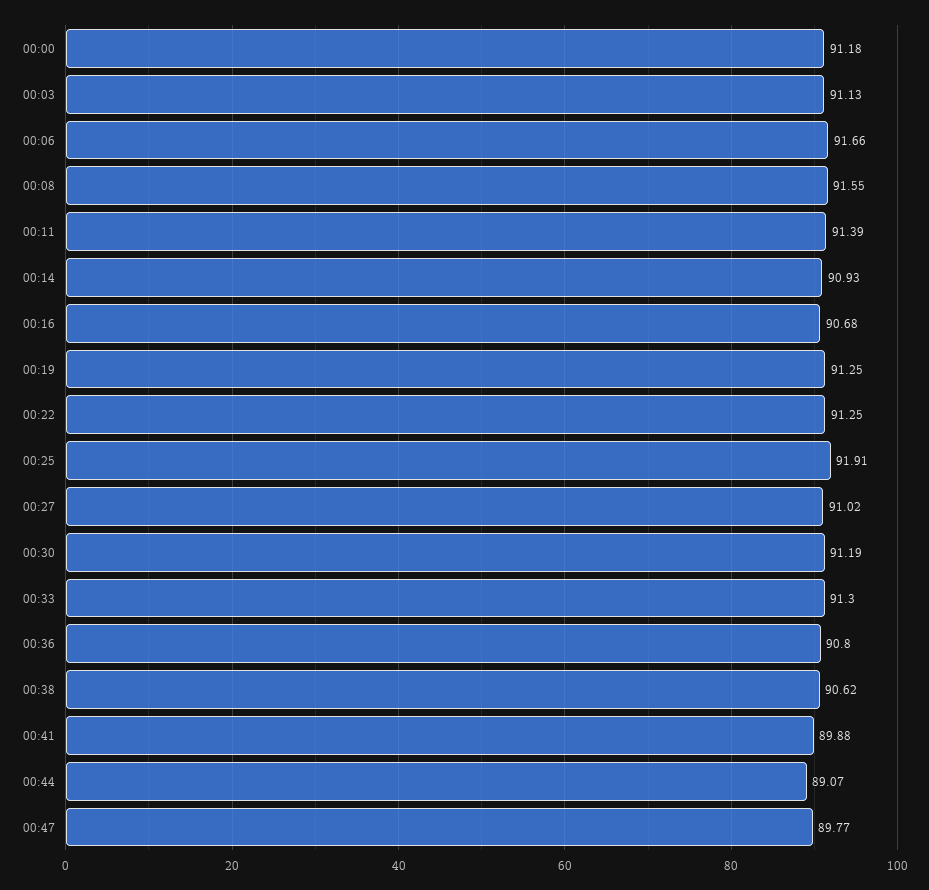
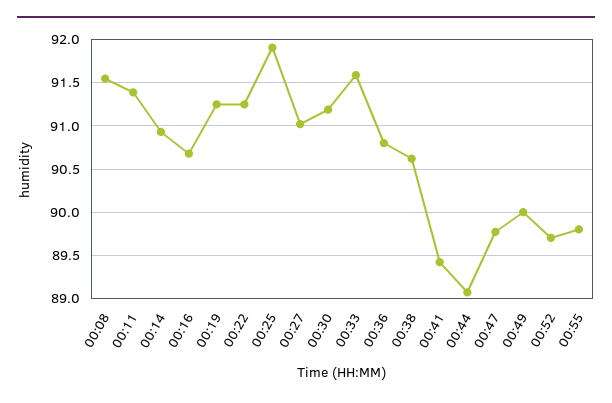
00:00: 91.18 -> none
00:03: 91.13 -> none
00:06: 91.66 -> none
00:33: 91.3 -> 91.6
00:41: 89.88 -> 89.4
00:49: none -> 90
00:52: none -> 89.7
00:55: none -> 89.8

